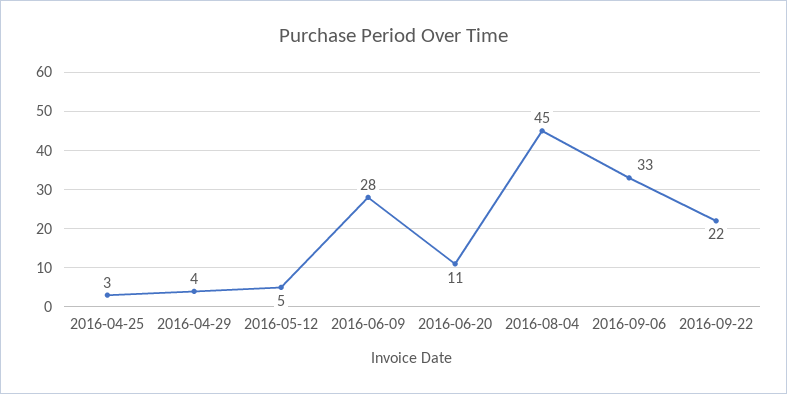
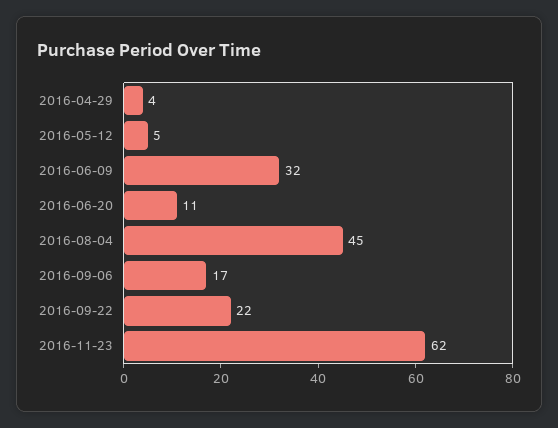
2016-04-25: 3 -> none
2016-06-09: 28 -> 32
2016-09-06: 33 -> 17
2016-11-23: none -> 62

